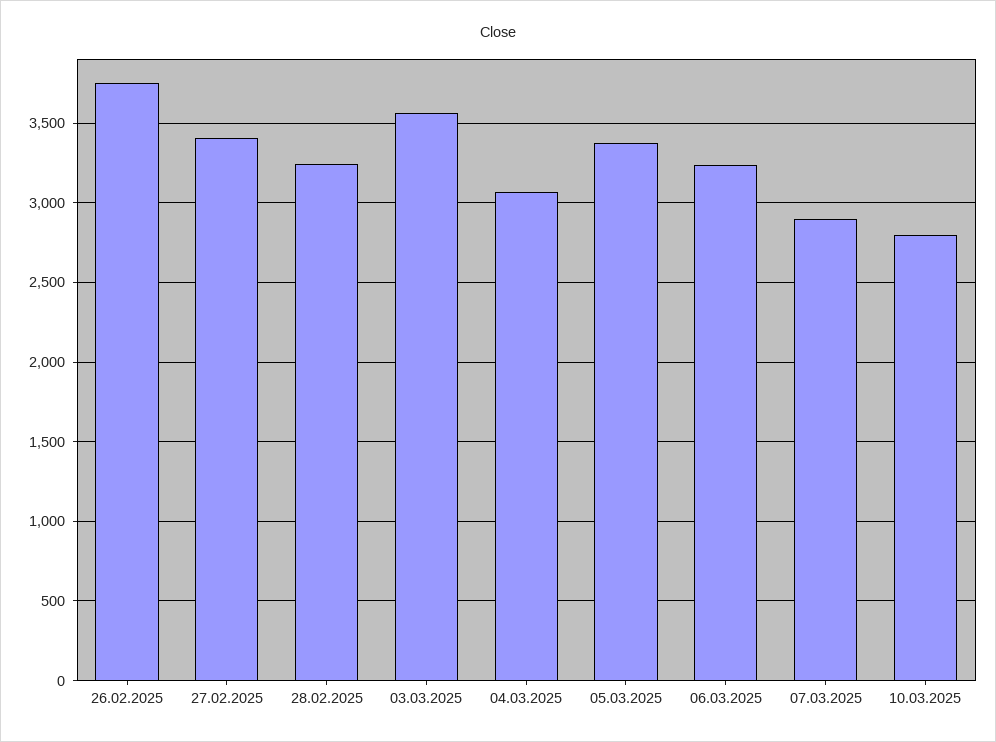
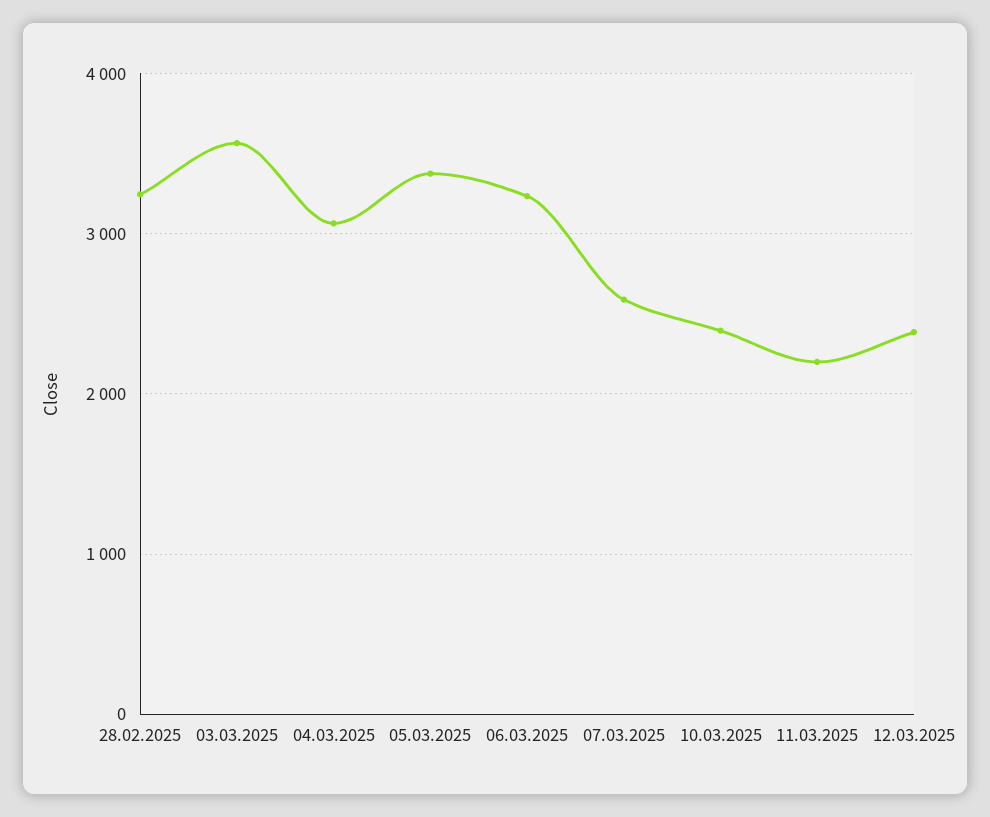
26.02.2025: 3750 -> none
27.02.2025: 3400 -> none
07.03.2025: 2900 -> 2600
10.03.2025: 2800 -> 2400
11.03.2025: none -> 2200
12.03.2025: none -> 2400

